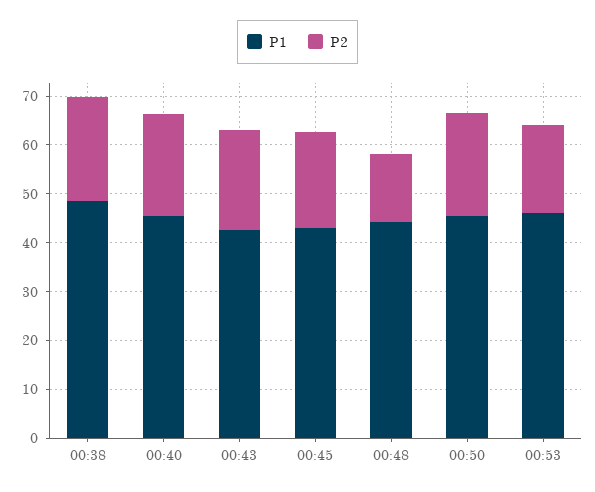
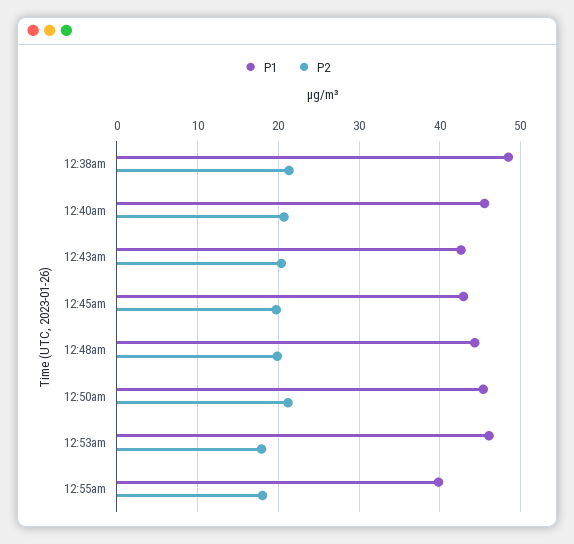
P2, 00:48: 14 -> 20
P1, 12:55am: none -> 40
P2, 12:55am: none -> 18

